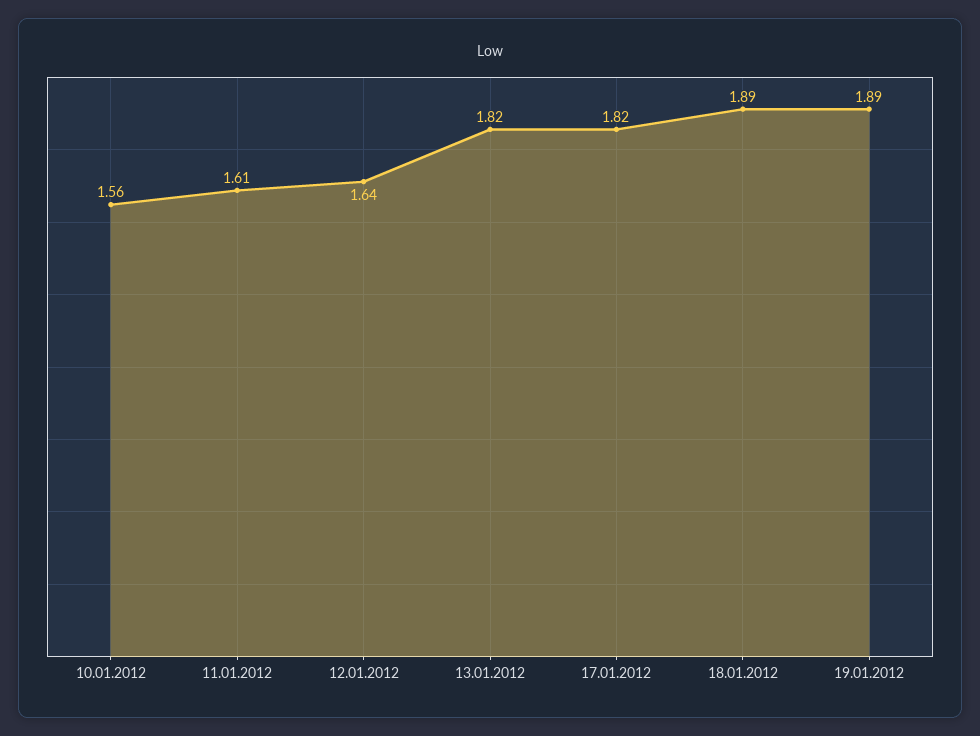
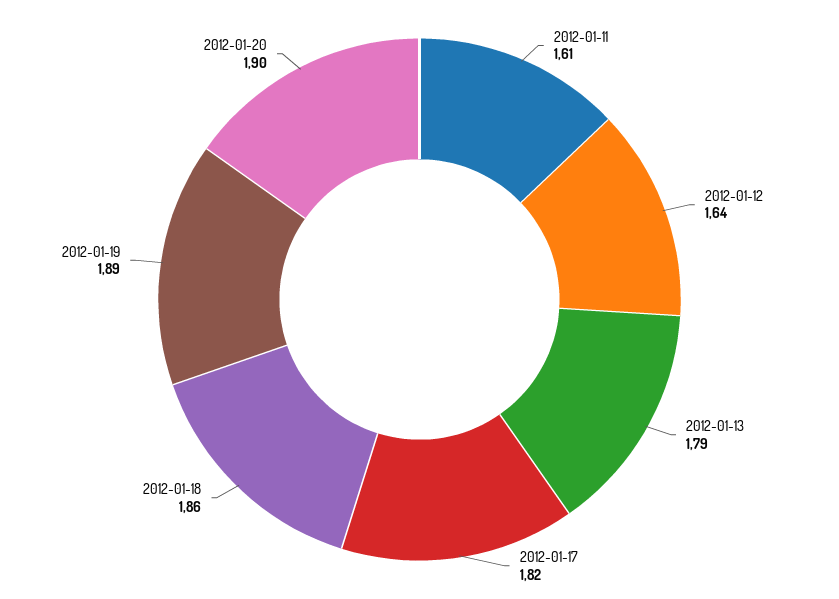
10.01.2012: 1.56 -> none
13.01.2012: 1.82 -> 1.79
18.01.2012: 1.89 -> 1.86
2012-01-20: none -> 1.9

